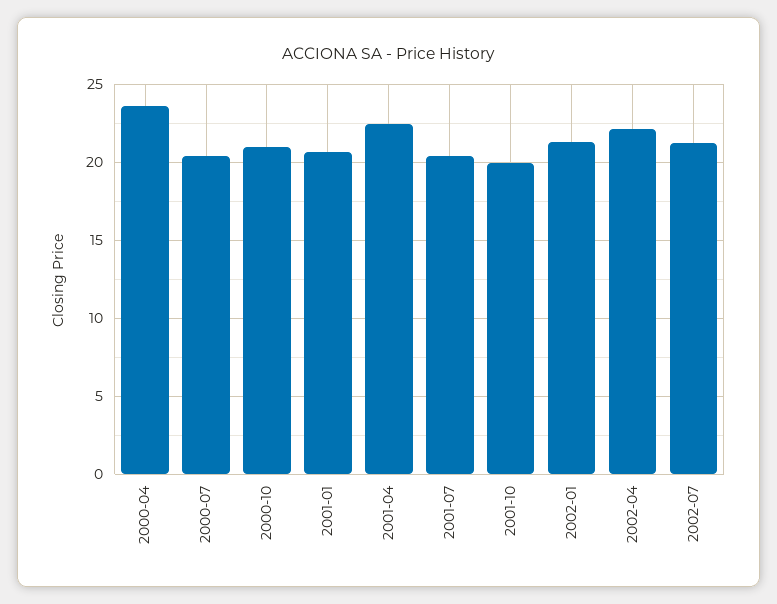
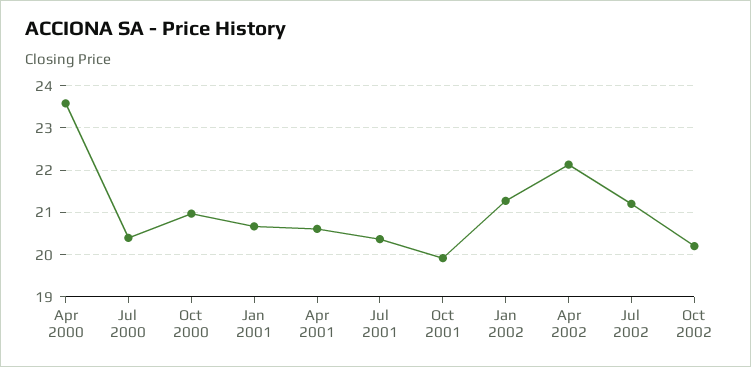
2001-04: 22.5 -> 20.6
Oct 2002: none -> 20.2

